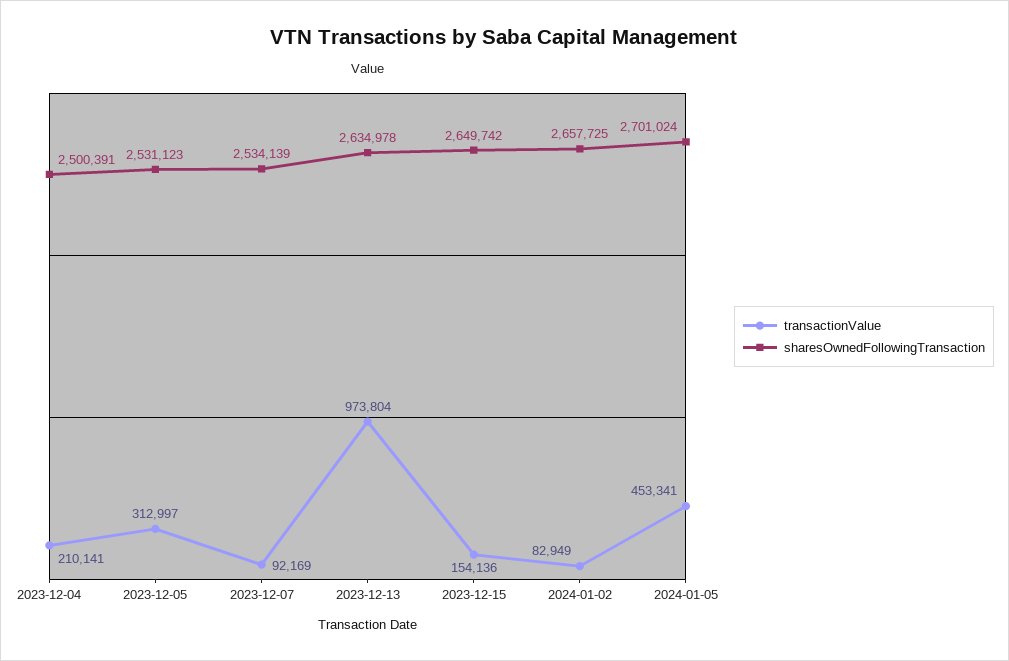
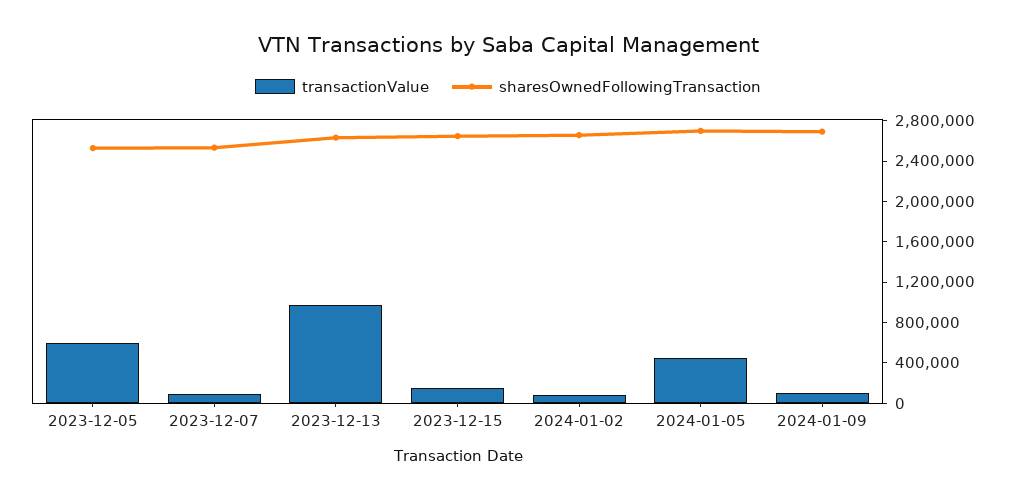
transactionValue, 2023-12-04: 210141 -> none
sharesOwnedFollowingTransaction, 2023-12-04: 2500391 -> none
transactionValue, 2023-12-05: 312997 -> 600000
transactionValue, 2024-01-09: none -> 100000
sharesOwnedFollowingTransaction, 2024-01-09: none -> 2700000

